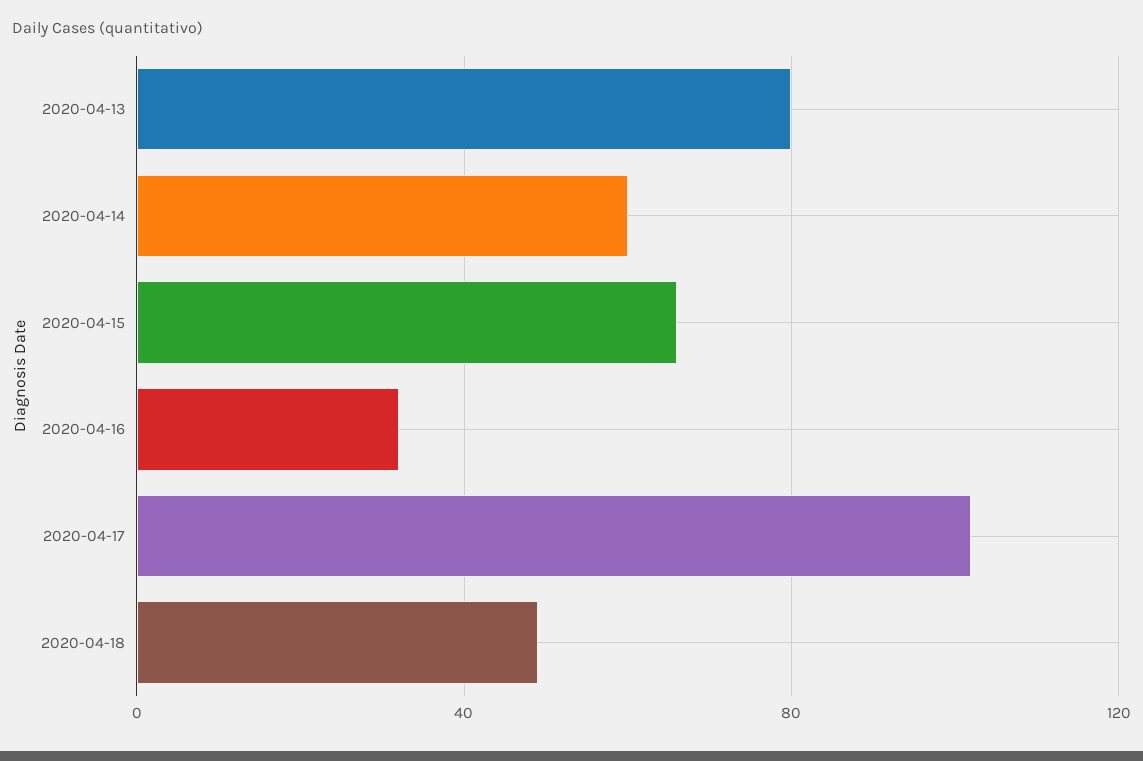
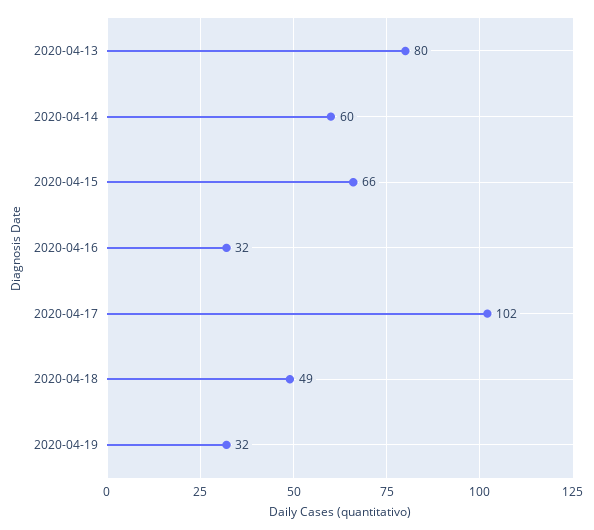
2020-04-19: none -> 32

